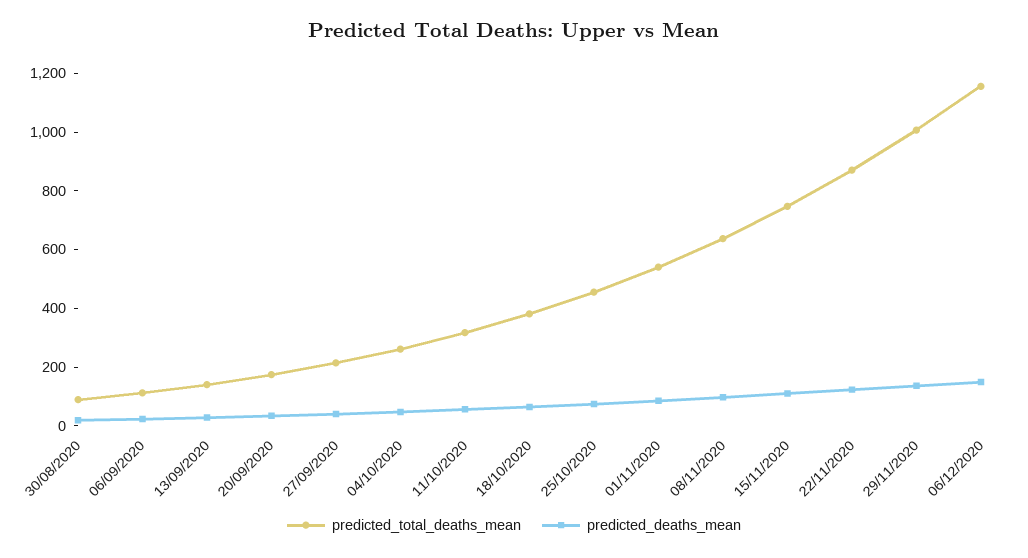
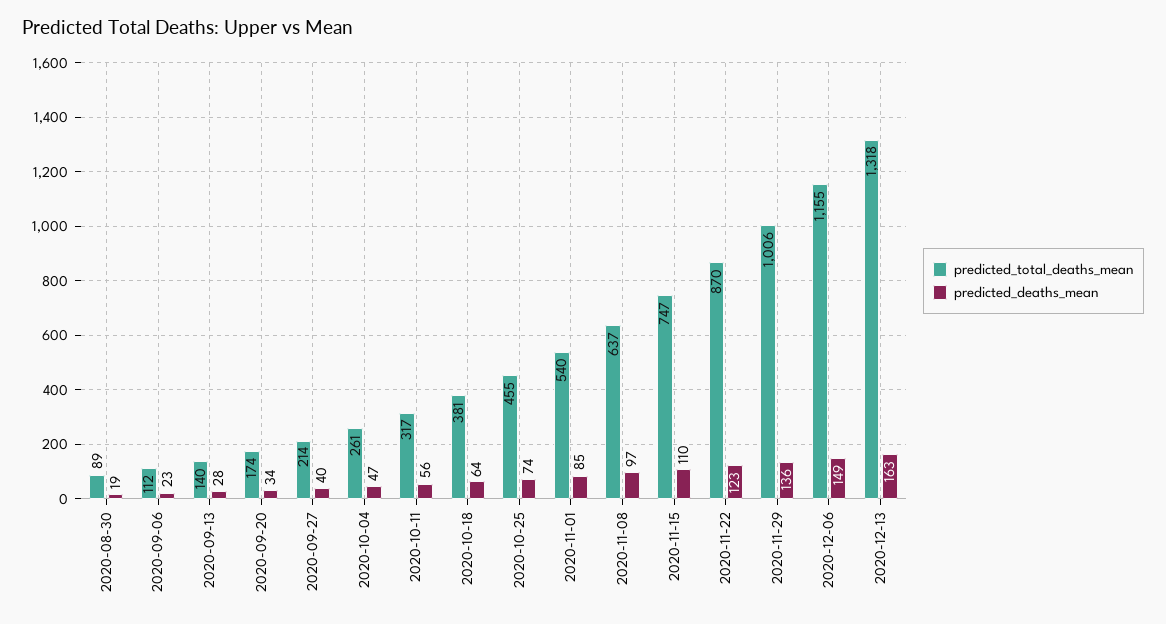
predicted_total_deaths_mean, 2020-12-13: none -> 1318
predicted_deaths_mean, 2020-12-13: none -> 163

